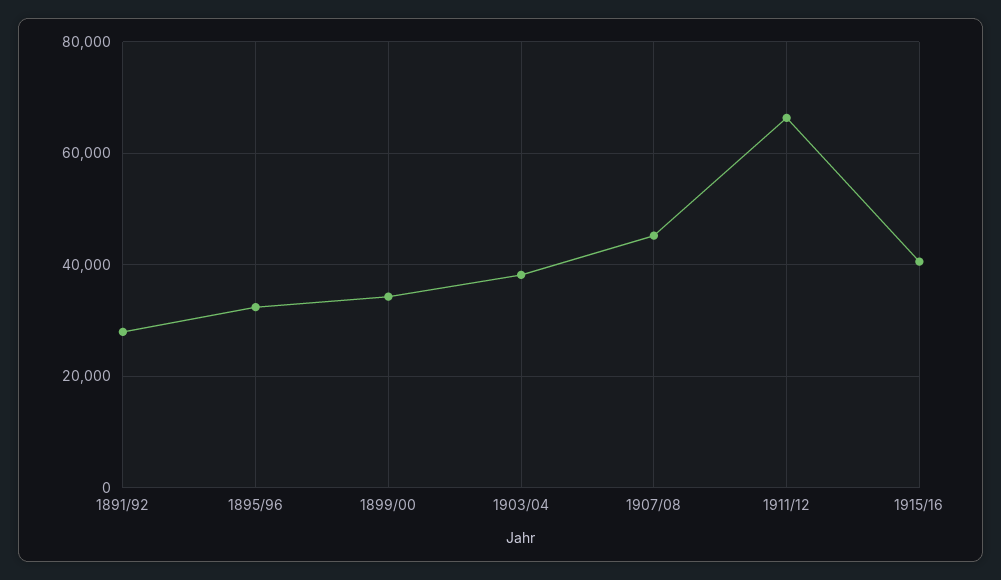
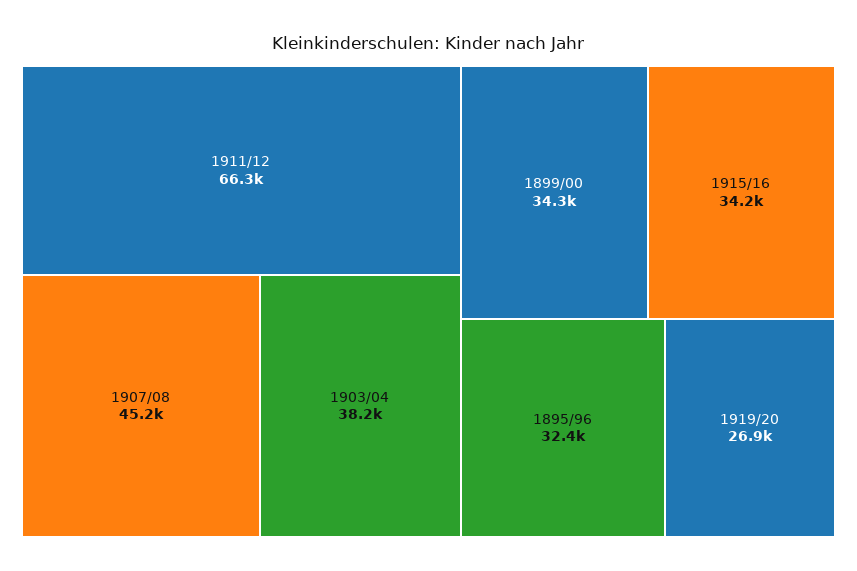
1891/92: 28000 -> none
1915/16: 40000 -> 34200
1919/20: none -> 26900

